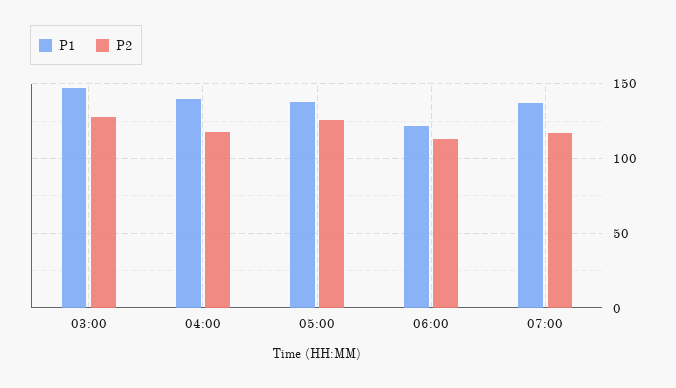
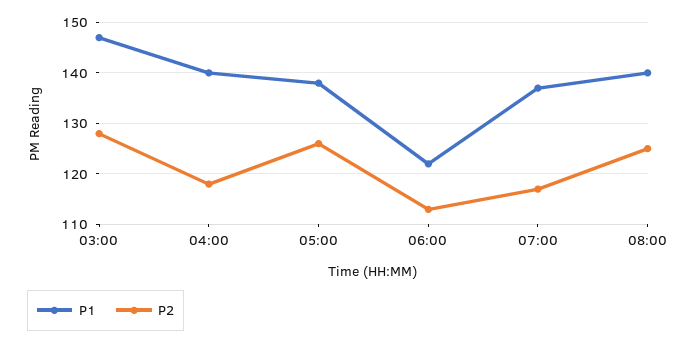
P1, 08:00: none -> 140
P2, 08:00: none -> 125

